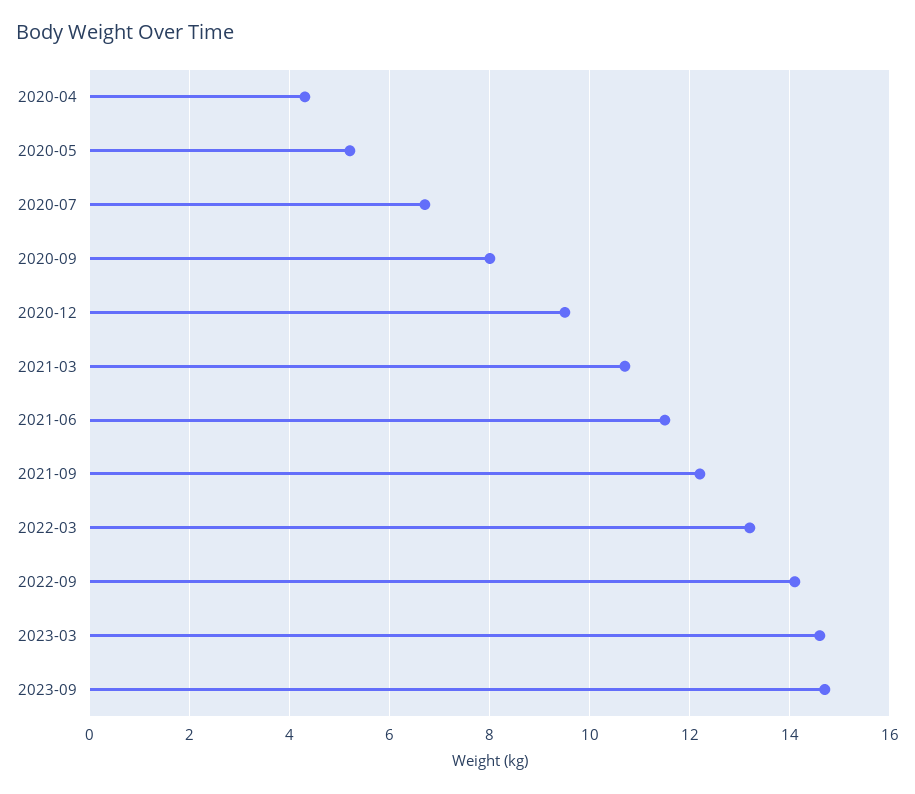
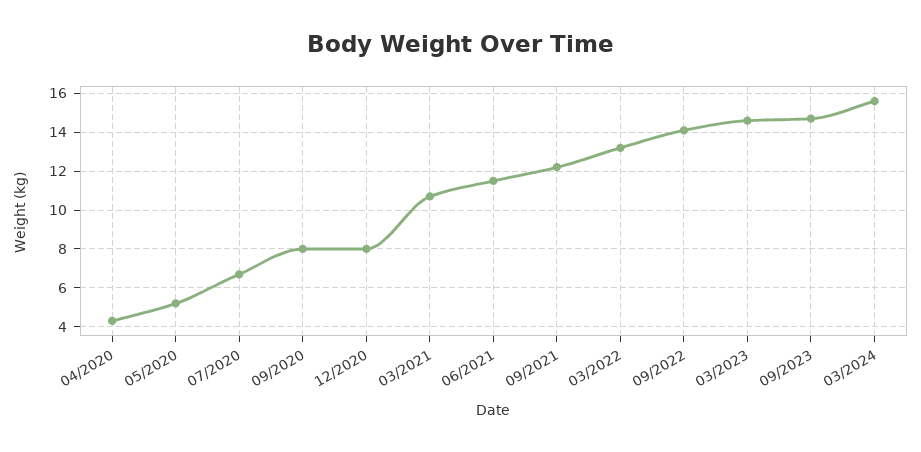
2020-12: 9.5 -> 8
03/2024: none -> 15.5

